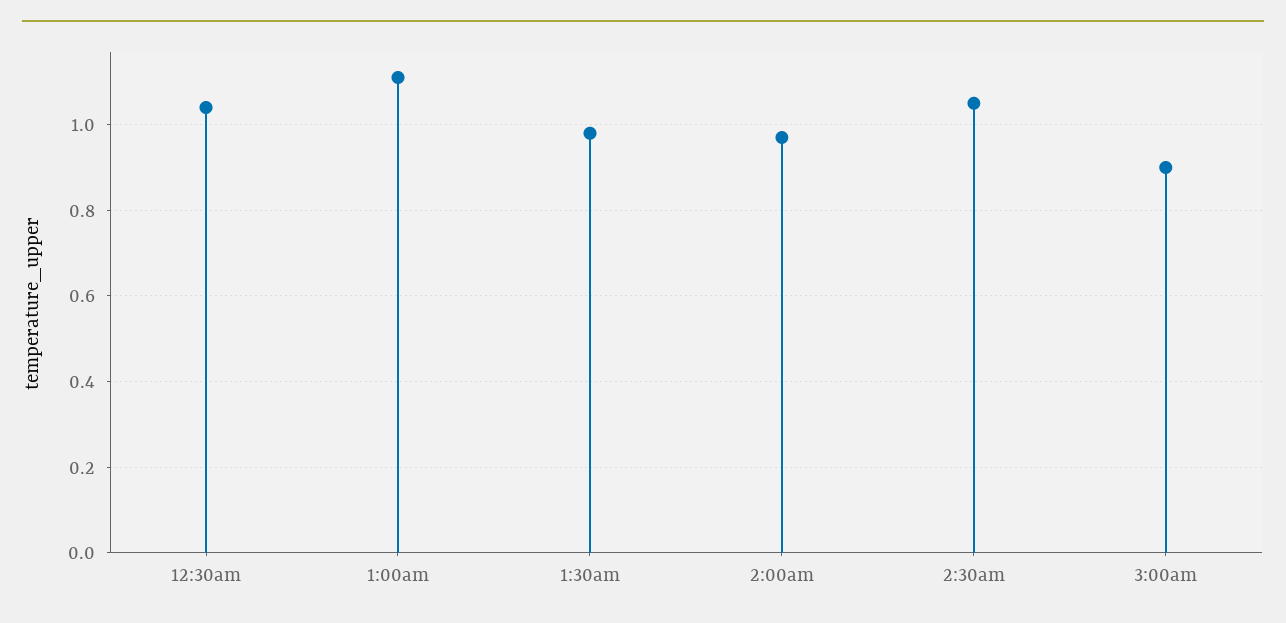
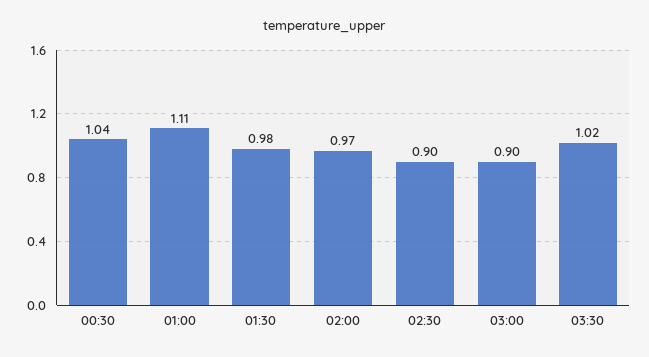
2:30am: 1.05 -> 0.9
03:30: none -> 1.02

